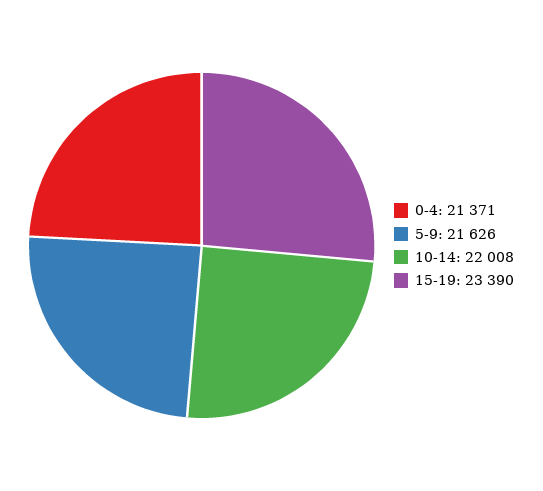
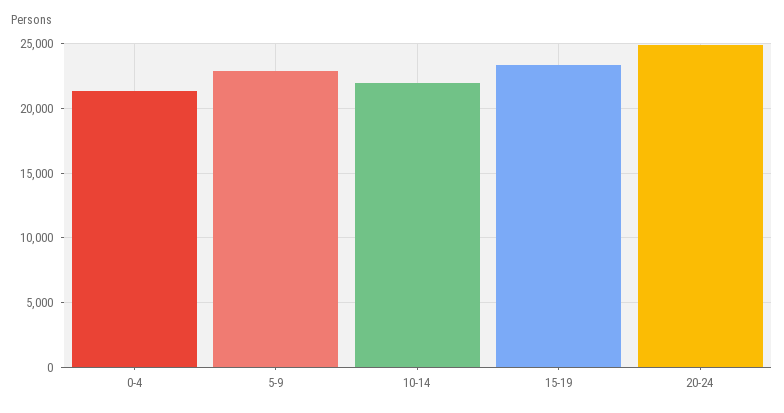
5-9: 21626 -> 23000
20-24: none -> 25000

